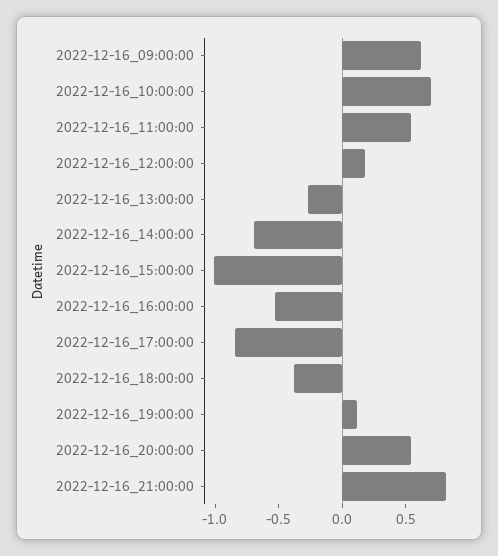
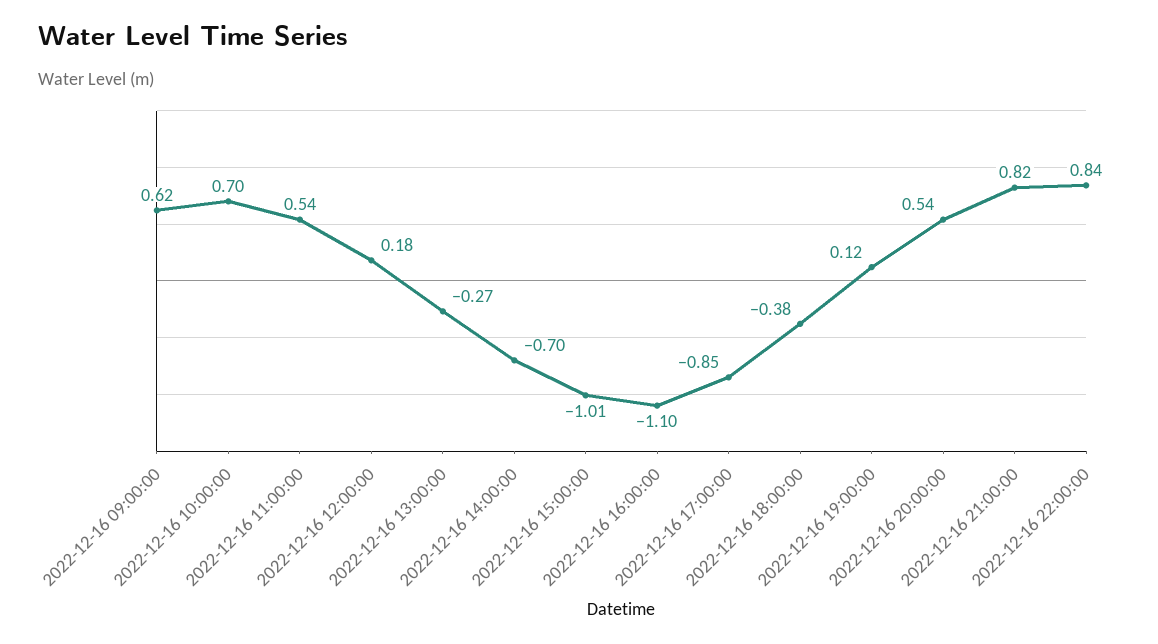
2022-12-16_16:00:00: -0.5 -> -1.1
2022-12-16 22:00:00: none -> 0.84

